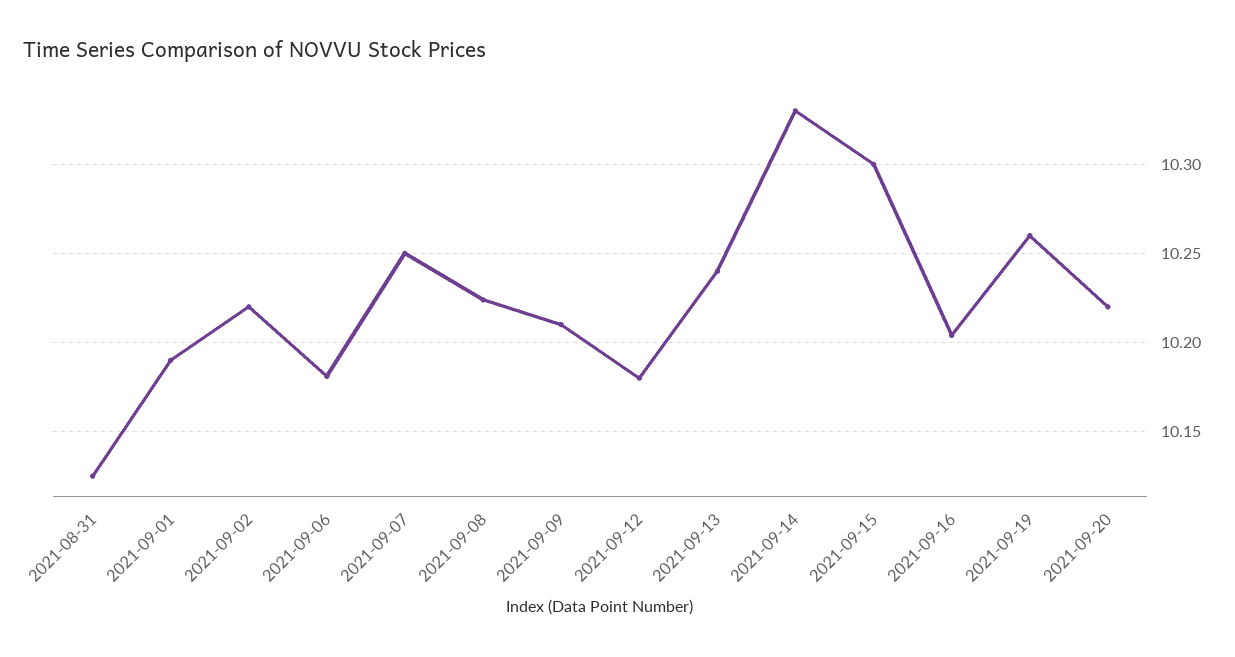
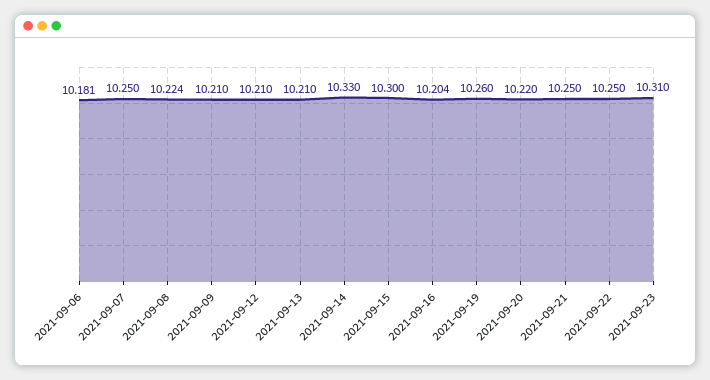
2021-08-31: 10.125 -> none
2021-09-01: 10.19 -> none
2021-09-02: 10.22 -> none
2021-09-12: 10.18 -> 10.21
2021-09-13: 10.24 -> 10.21
2021-09-21: none -> 10.25
2021-09-22: none -> 10.25
2021-09-23: none -> 10.31

